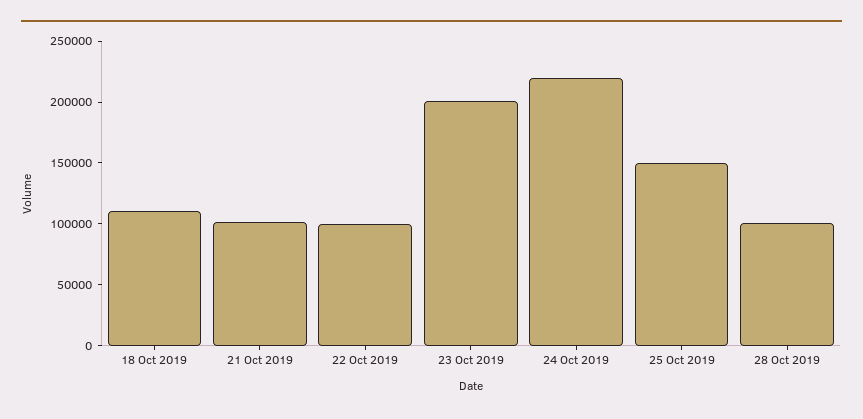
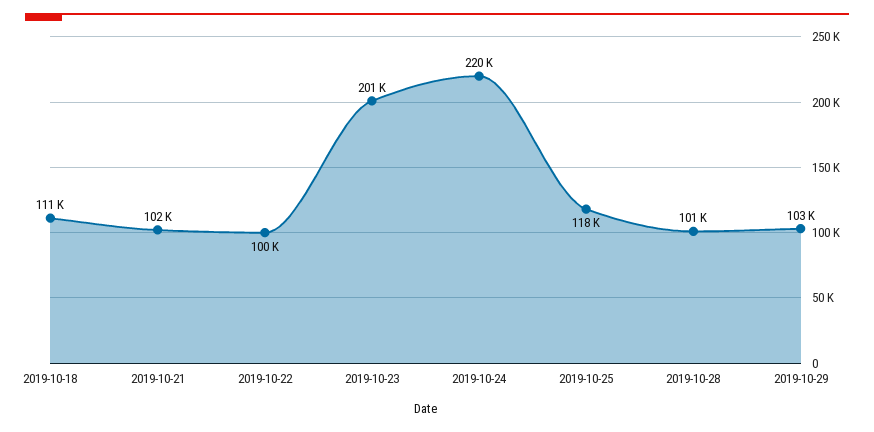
25 Oct 2019: 150000 -> 118000
2019-10-29: none -> 103000

